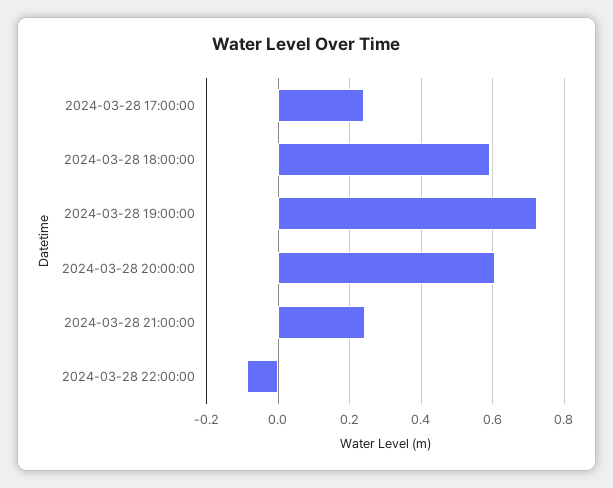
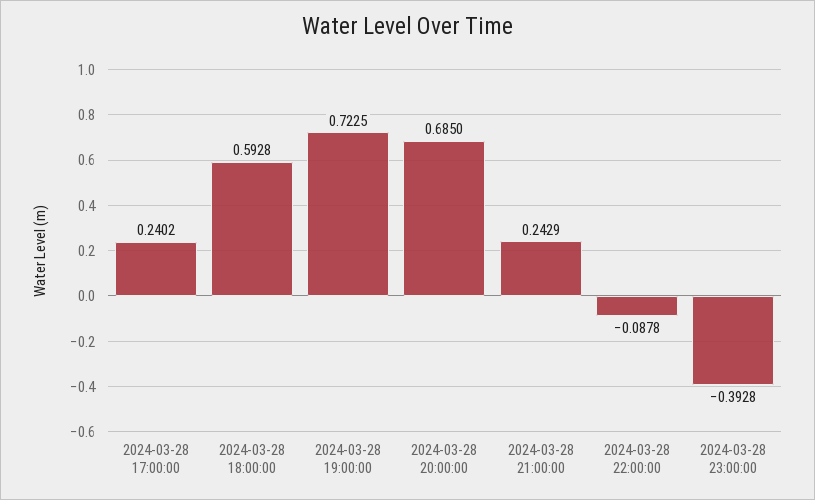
2024-03-28 20:00:00: 0.6 -> 0.685
2024-03-28 23:00:00: none -> -0.3928

